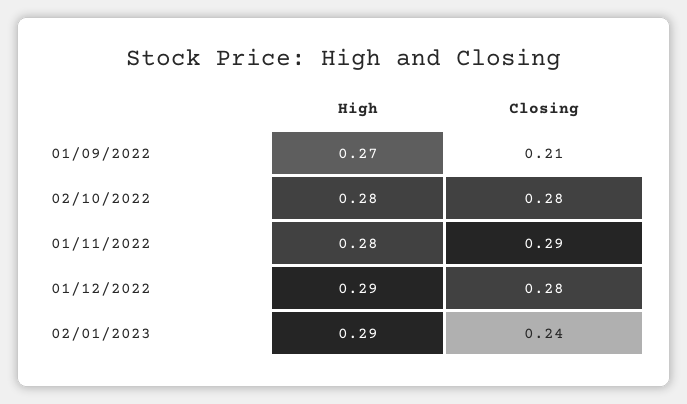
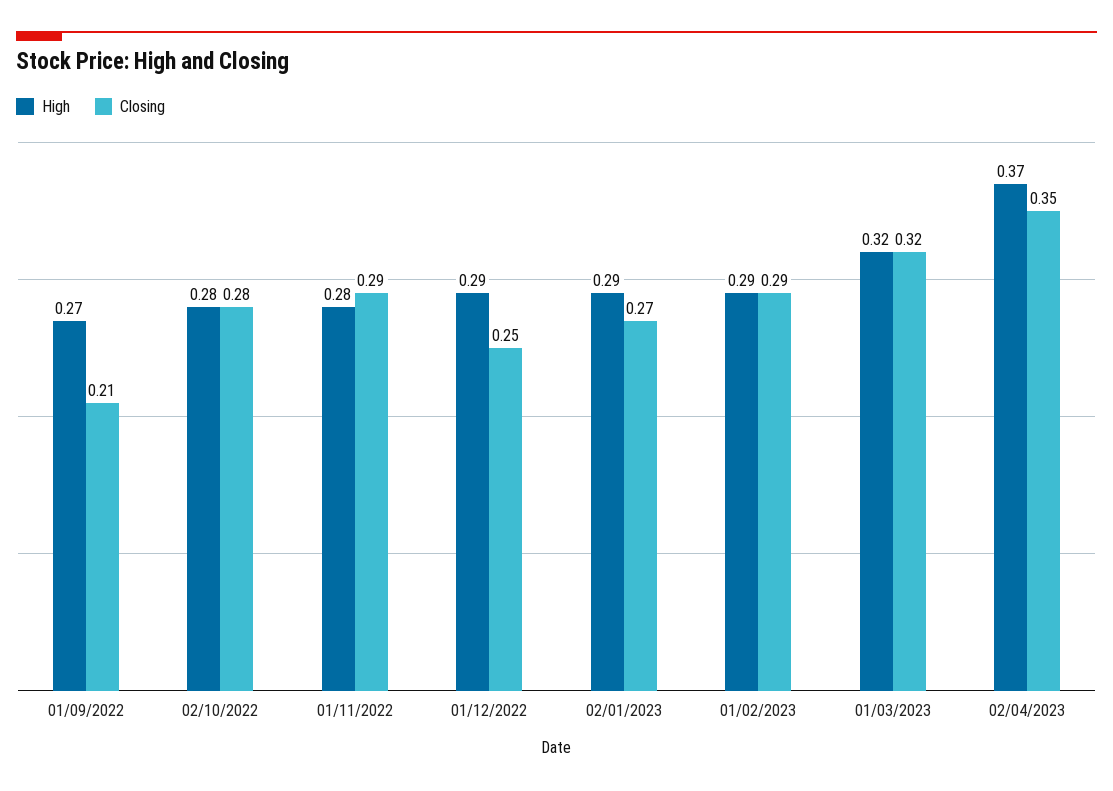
Closing, 01/12/2022: 0.28 -> 0.25
Closing, 02/01/2023: 0.24 -> 0.27
High, 01/02/2023: none -> 0.29
Closing, 01/02/2023: none -> 0.29
High, 01/03/2023: none -> 0.32
Closing, 01/03/2023: none -> 0.32
High, 02/04/2023: none -> 0.37
Closing, 02/04/2023: none -> 0.35

